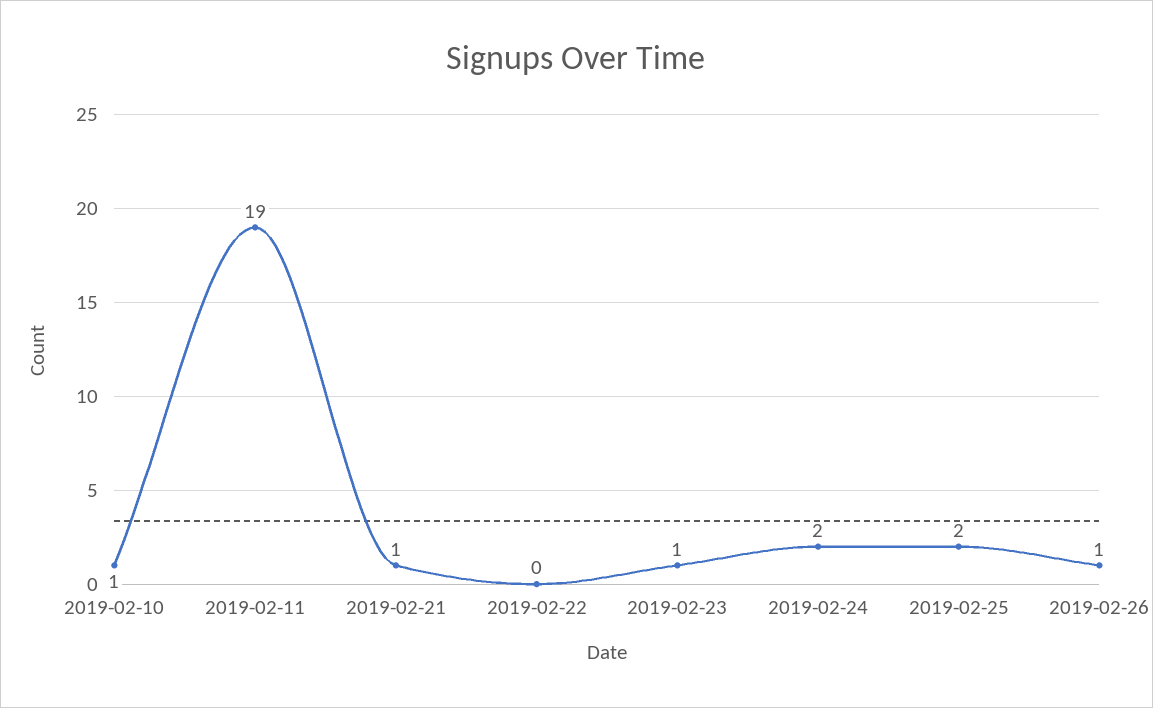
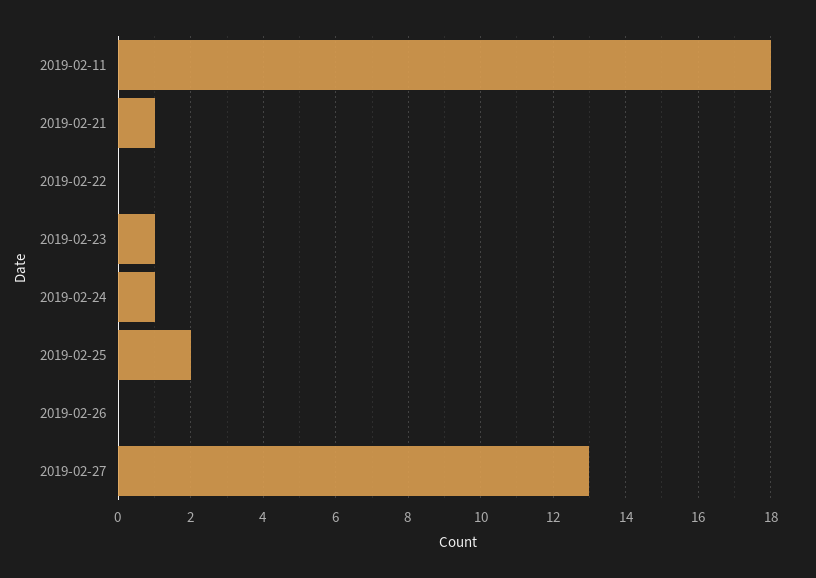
2019-02-10: 1 -> none
2019-02-11: 19 -> 18
2019-02-24: 2 -> 1
2019-02-26: 1 -> 0
2019-02-27: none -> 13

